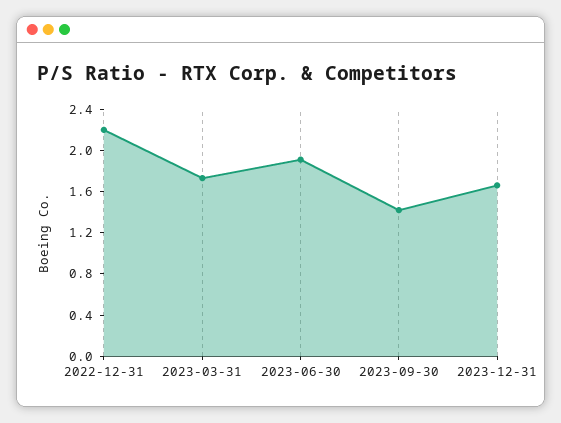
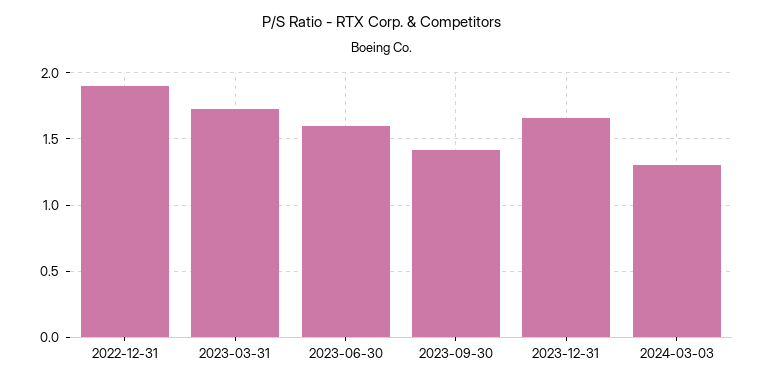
2022-12-31: 2.2 -> 1.9
2023-06-30: 1.9 -> 1.6
2024-03-03: none -> 1.3

